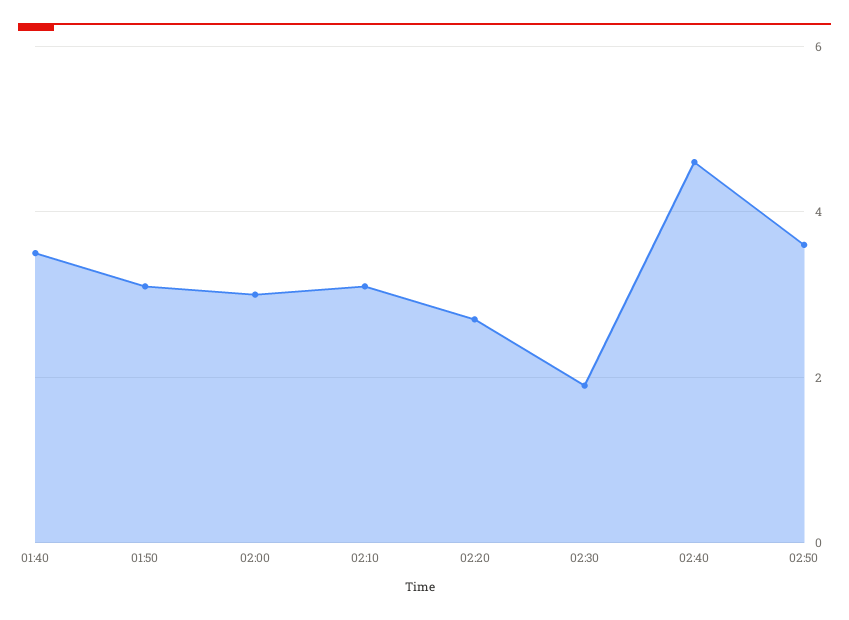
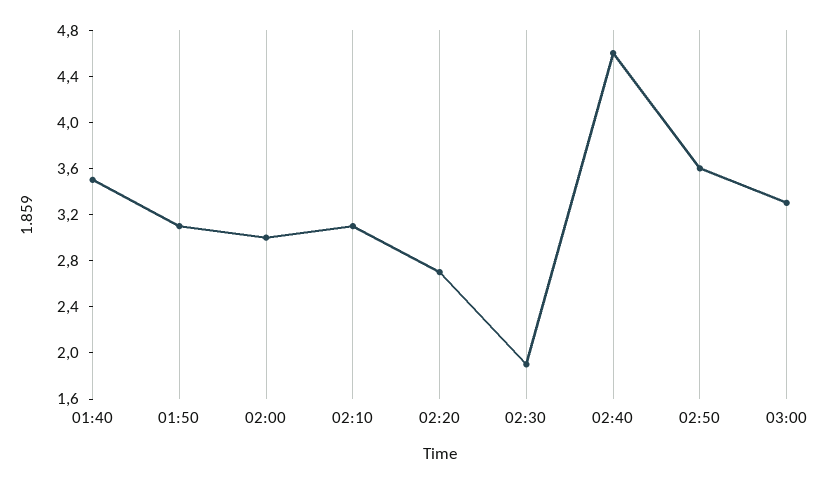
03:00: none -> 3.3

